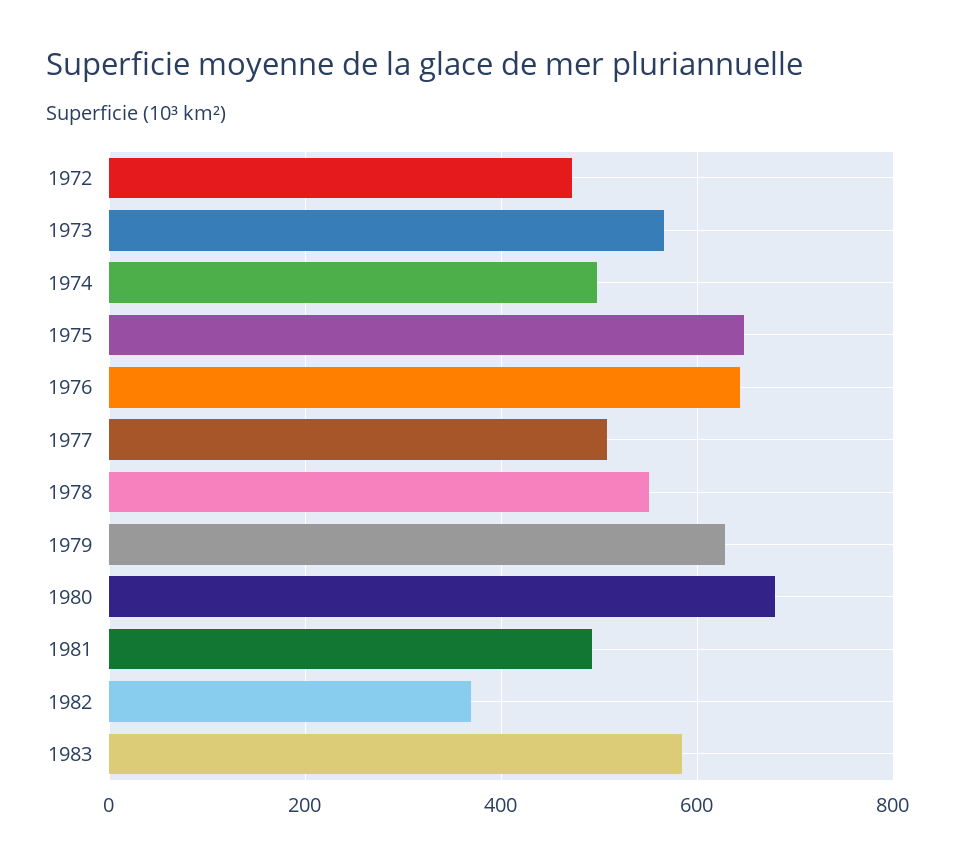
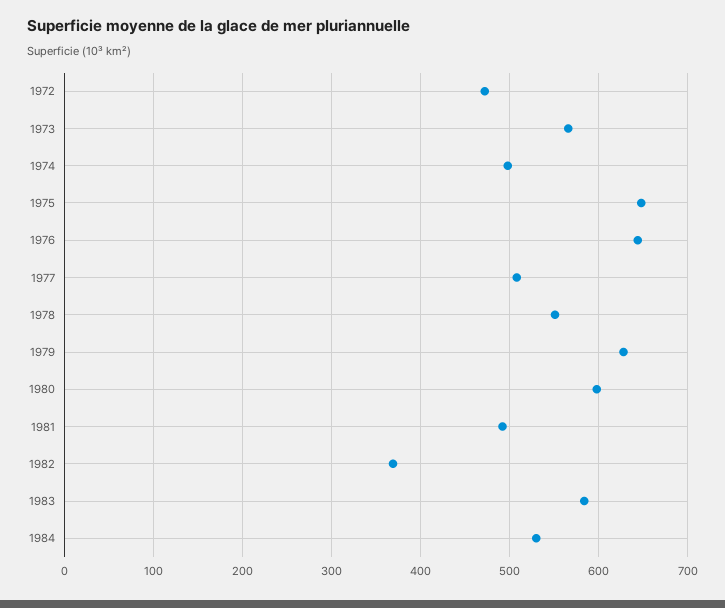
1980: 680 -> 600
1984: none -> 530

